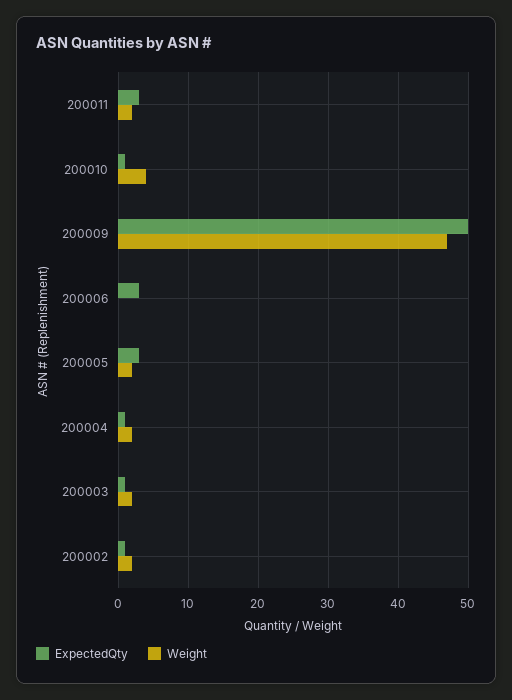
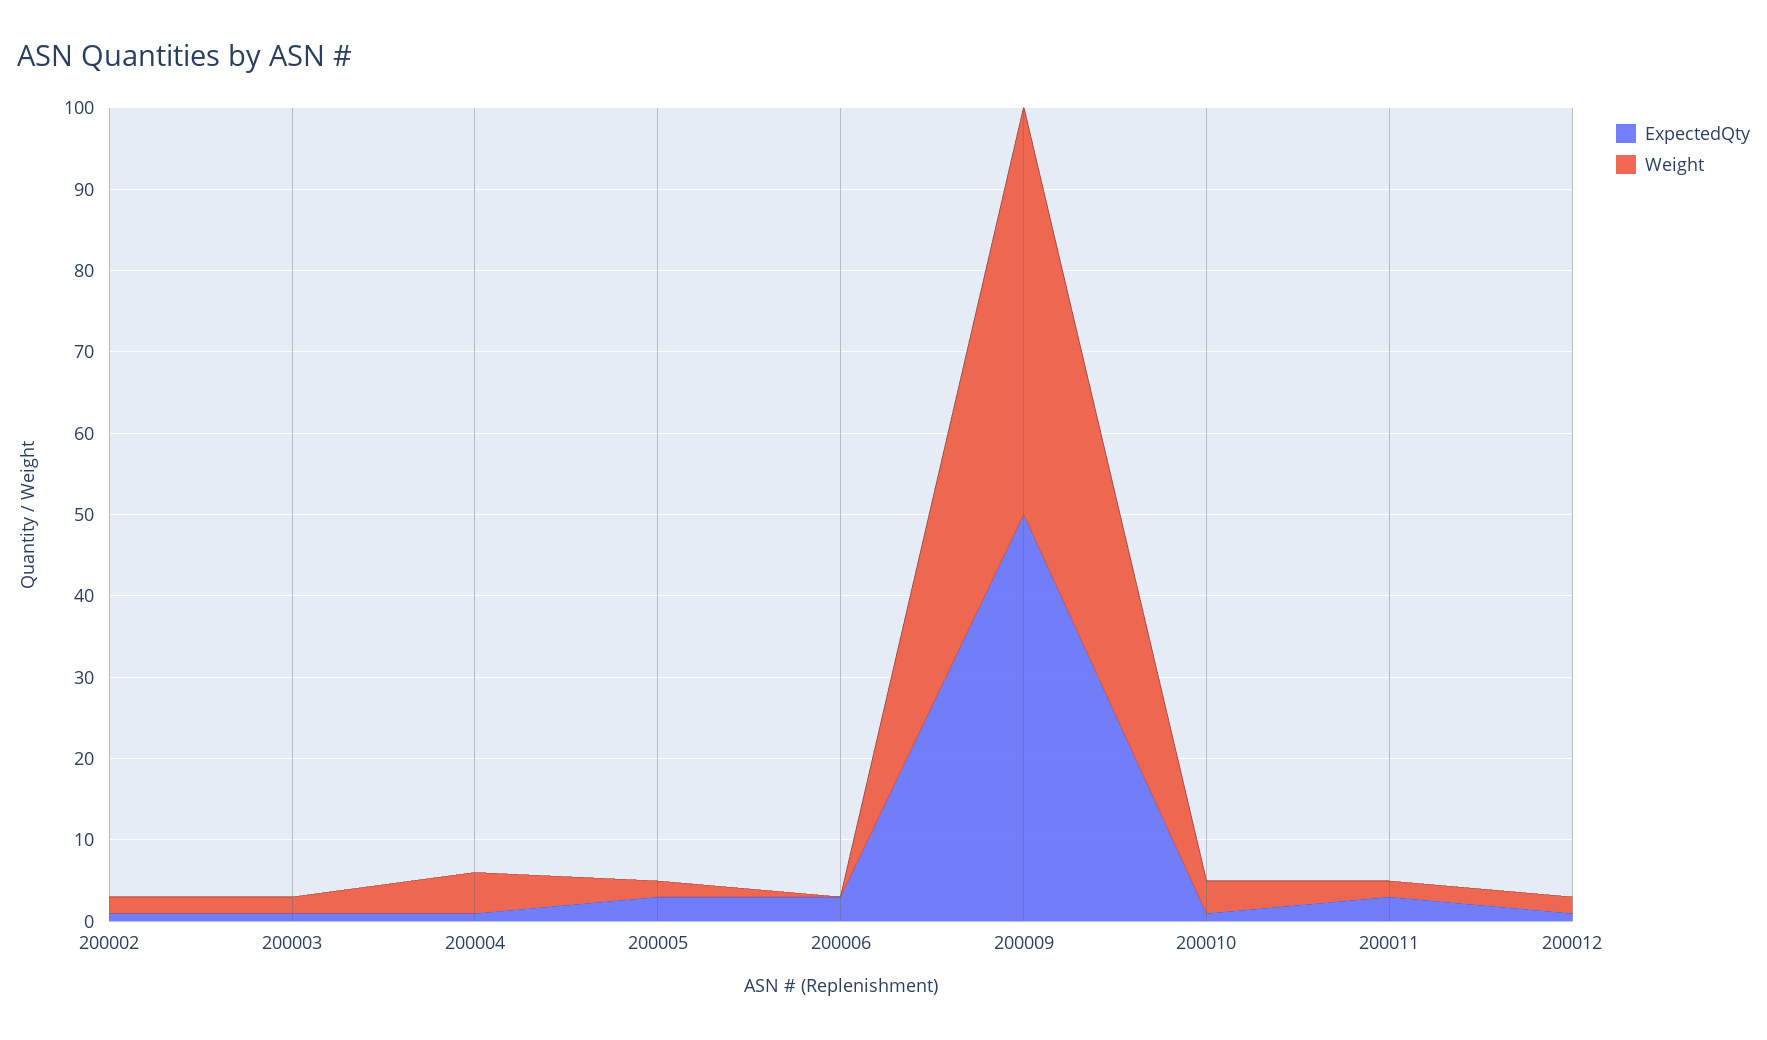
Weight, 200009: 47 -> 50
Weight, 200004: 2 -> 5
ExpectedQty, 200012: none -> 1
Weight, 200012: none -> 2

